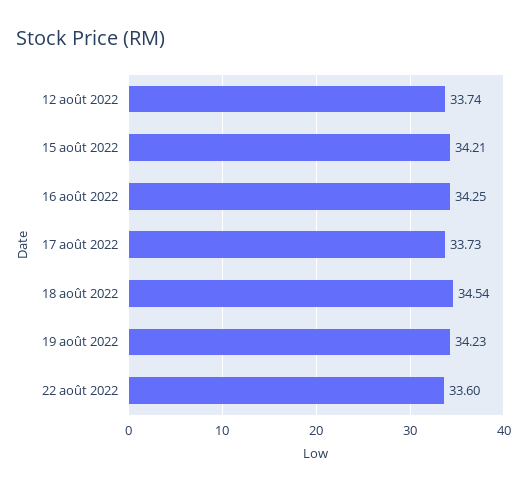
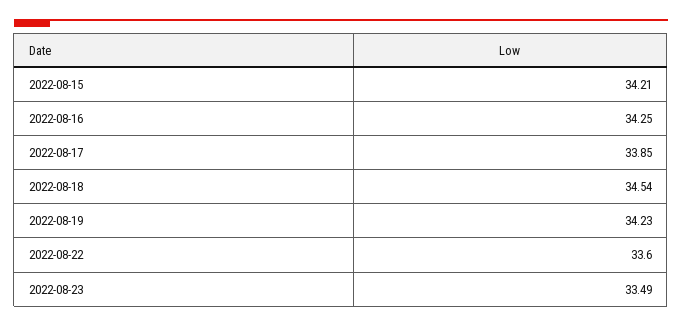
12 août 2022: 33.74 -> none
17 août 2022: 33.73 -> 33.85
2022-08-23: none -> 33.49

